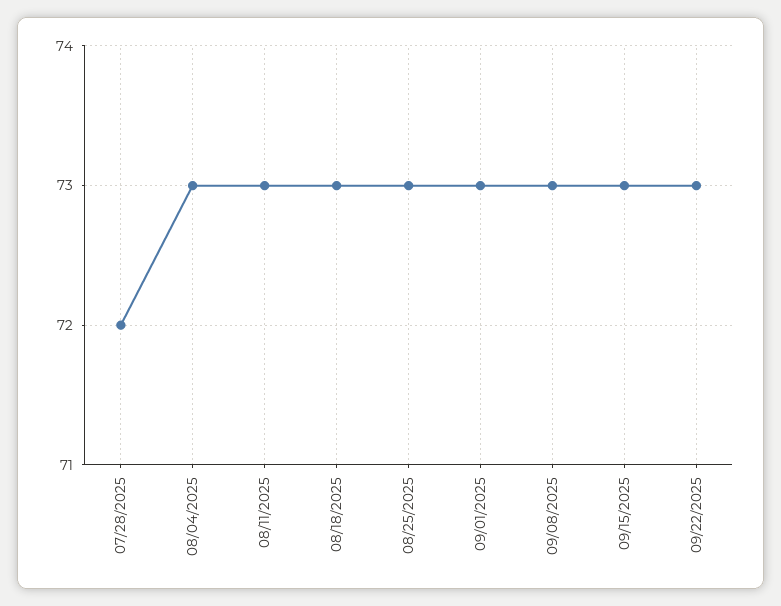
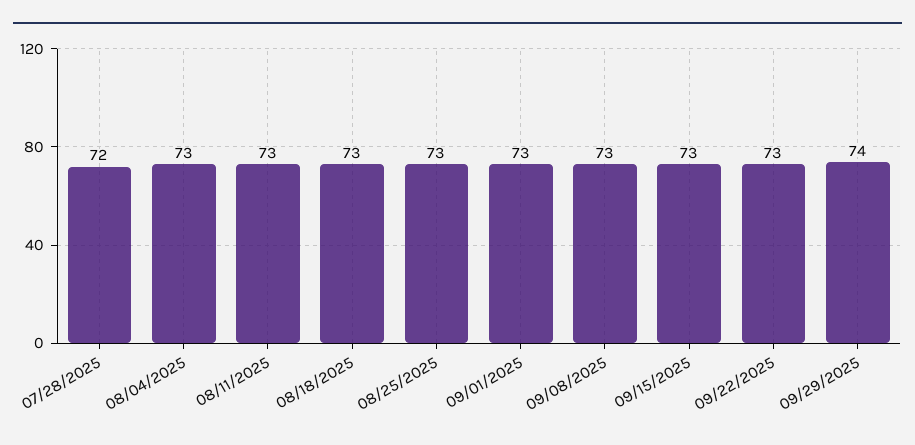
09/29/2025: none -> 74

